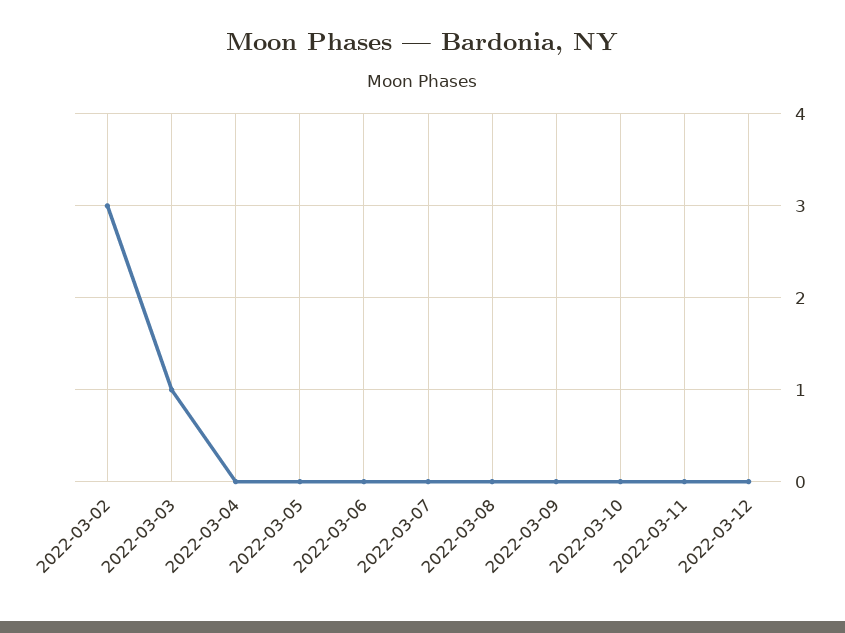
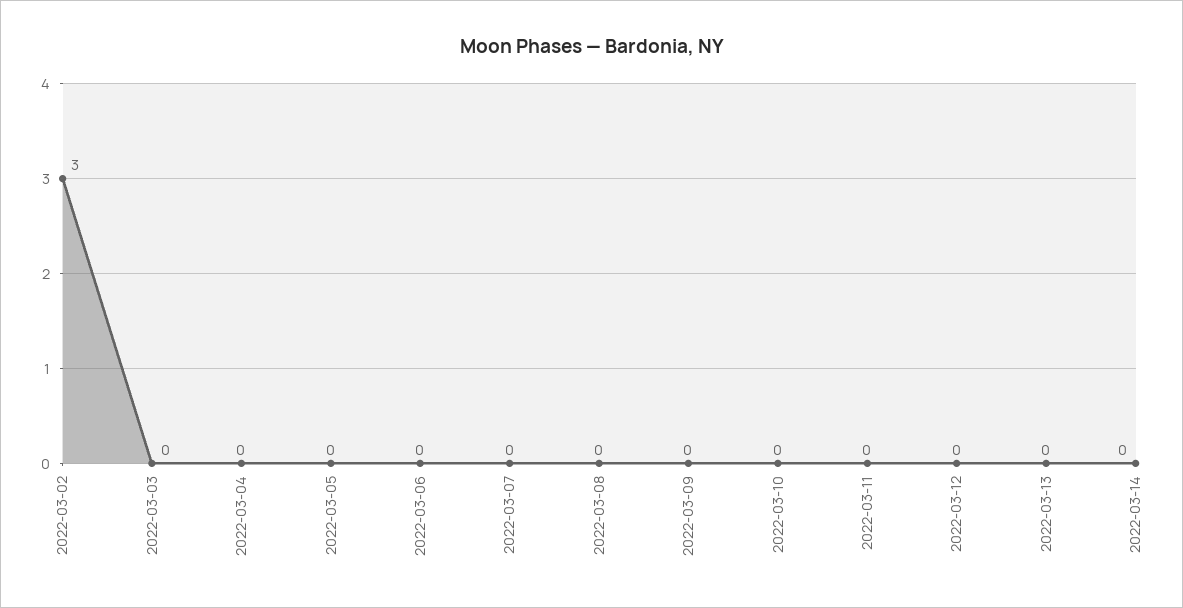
2022-03-03: 1 -> 0
2022-03-13: none -> 0
2022-03-14: none -> 0

